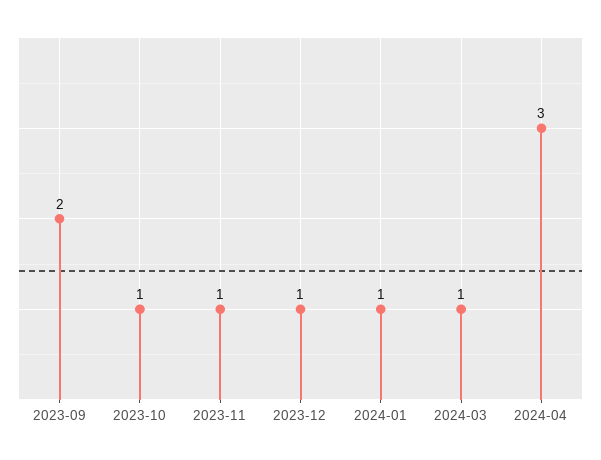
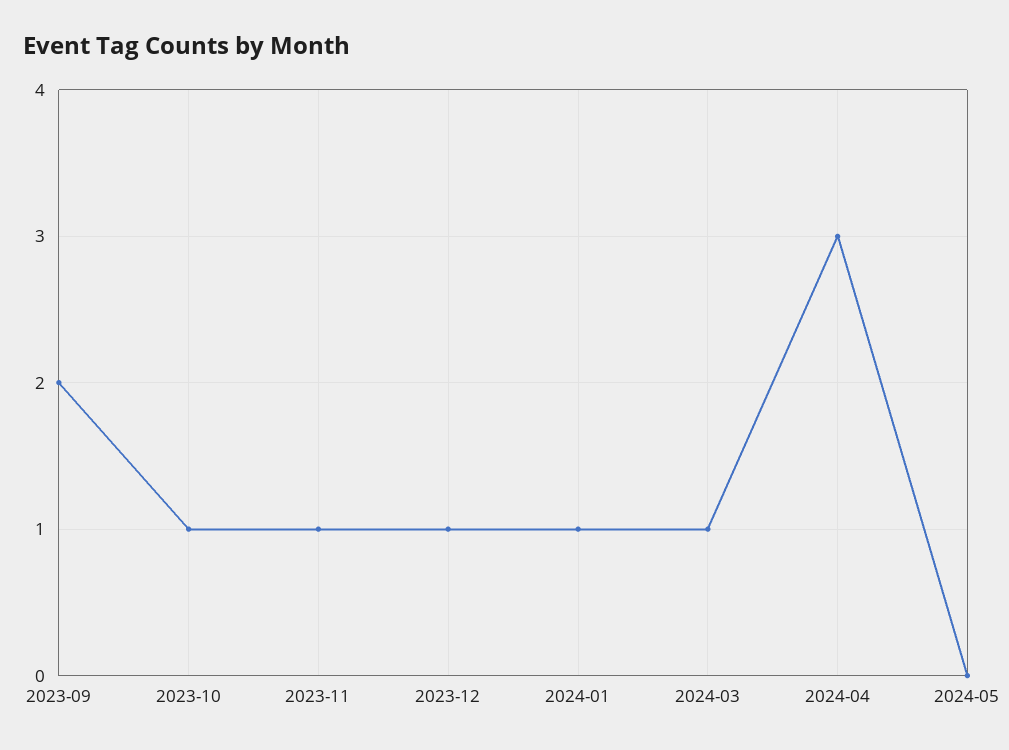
2024-05: none -> 0

